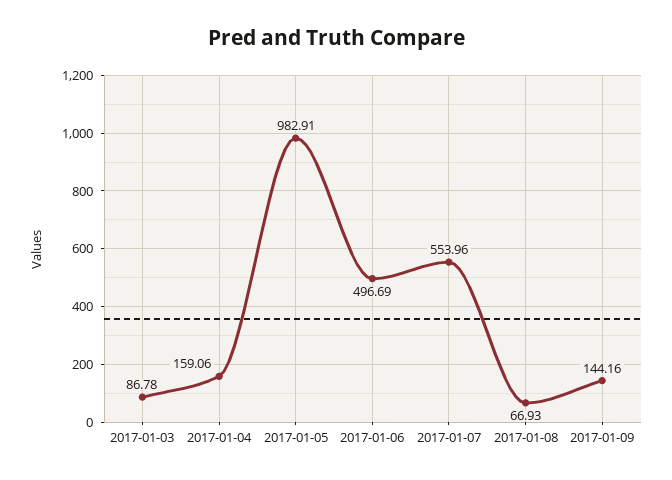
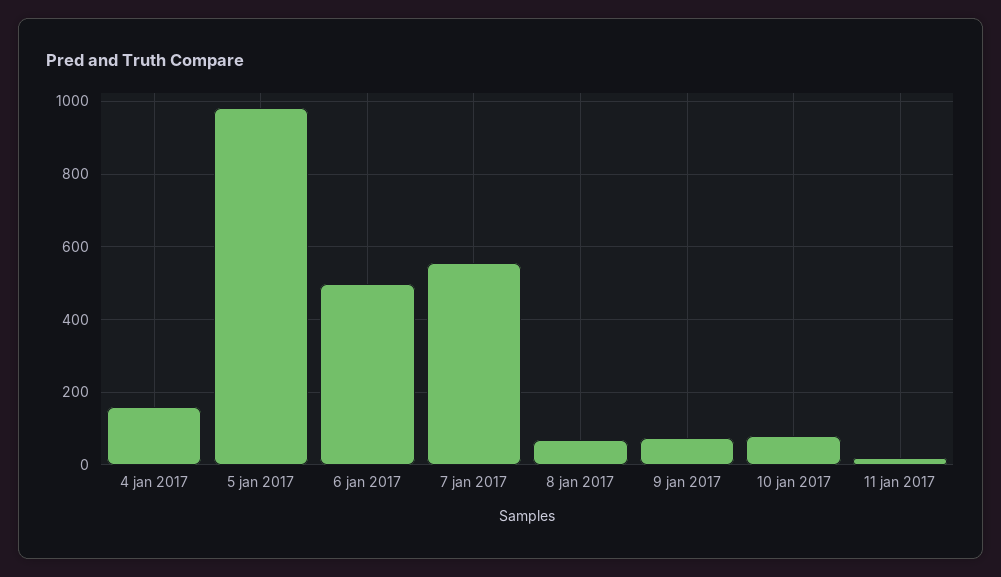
2017-01-03: 86.78 -> none
2017-01-09: 144.16 -> 80
10 jan 2017: none -> 80
11 jan 2017: none -> 20

